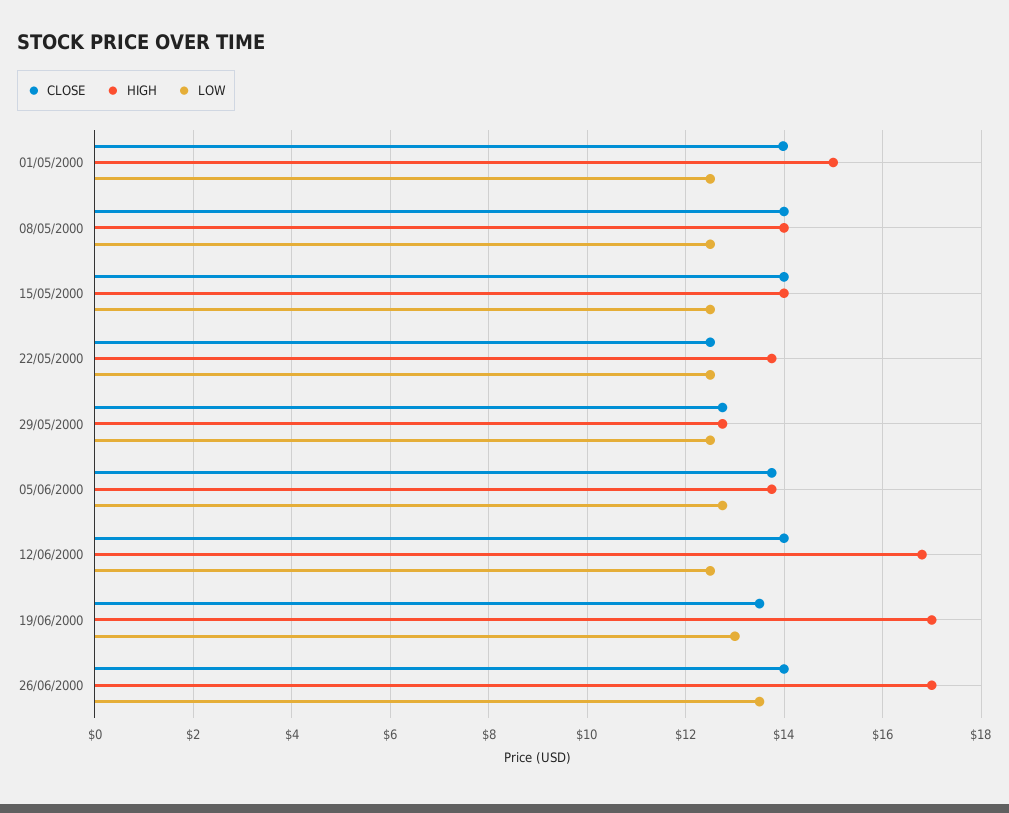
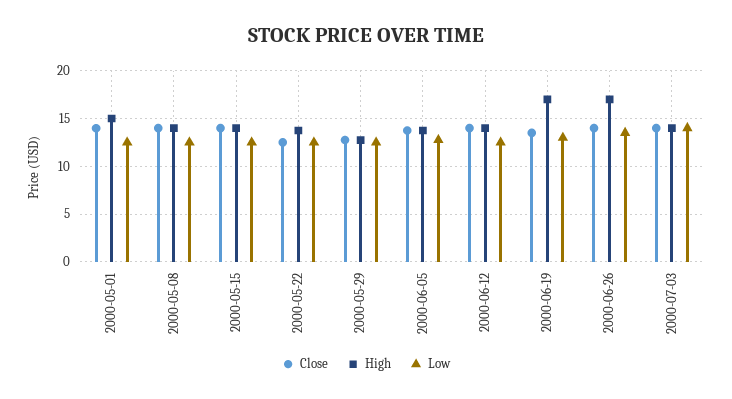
HIGH, 12/06/2000: 16.8 -> 14
CLOSE, 2000-07-03: none -> 14
HIGH, 2000-07-03: none -> 14
LOW, 2000-07-03: none -> 14

